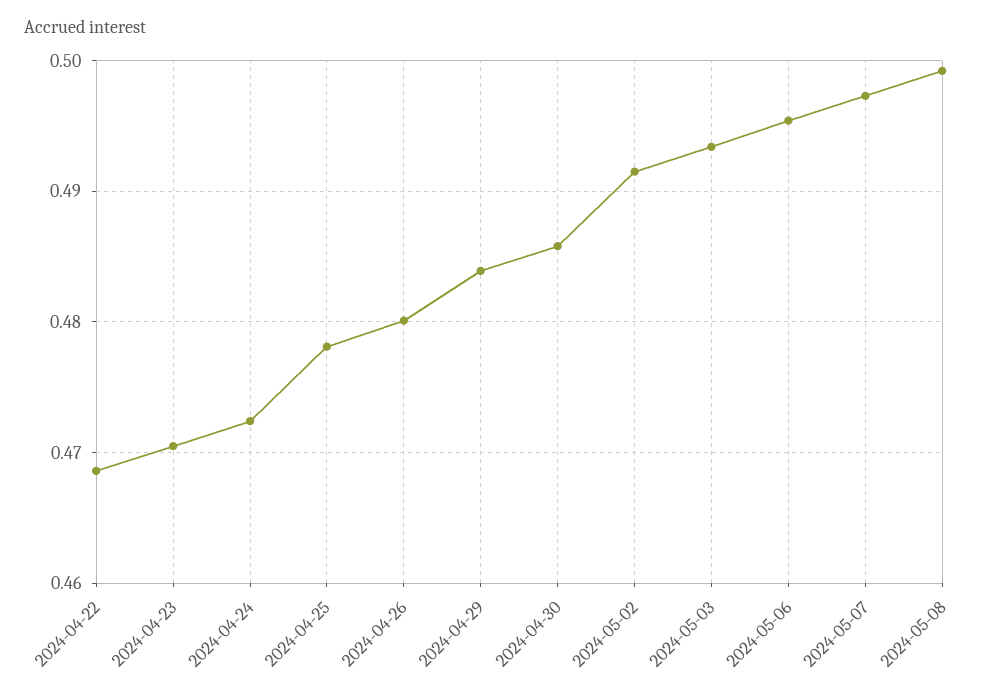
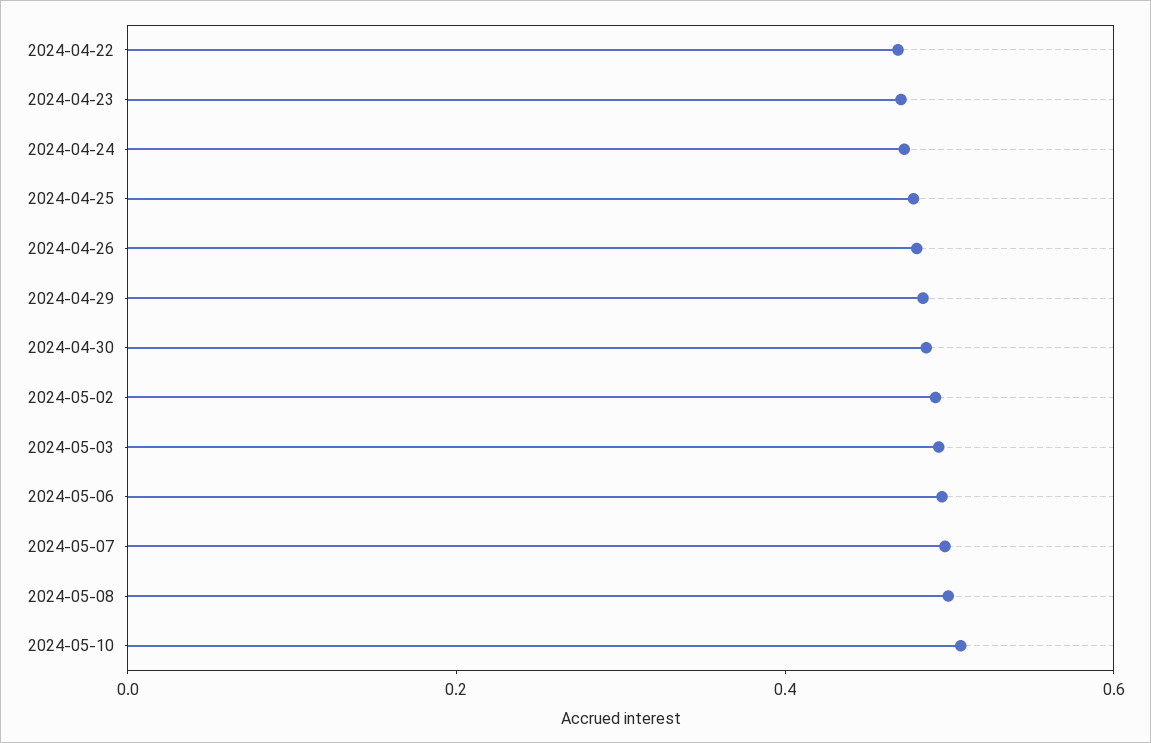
2024-05-10: none -> 0.5

